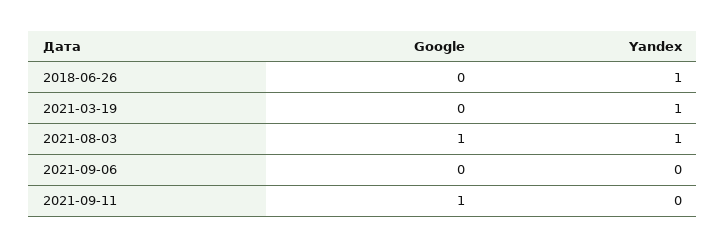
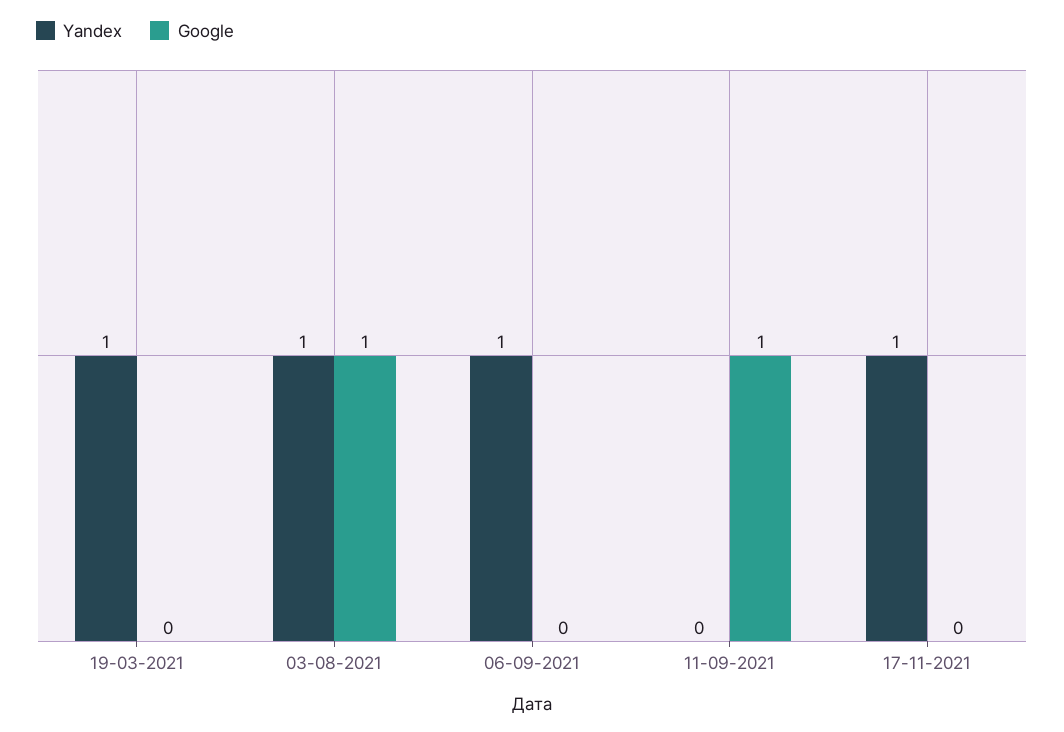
Google, 2018-06-26: 0 -> none
Yandex, 2018-06-26: 1 -> none
Yandex, 2021-09-06: 0 -> 1
Yandex, 17-11-2021: none -> 1
Google, 17-11-2021: none -> 0

